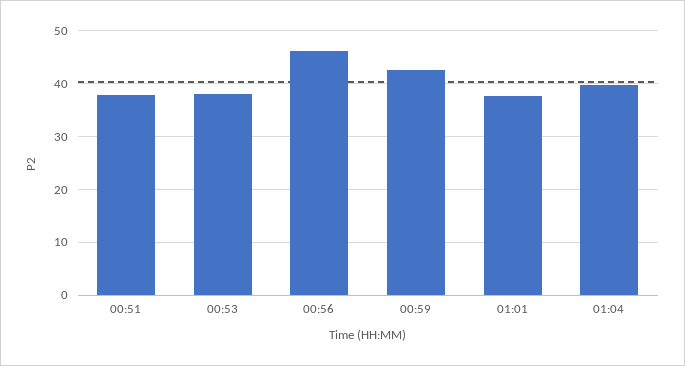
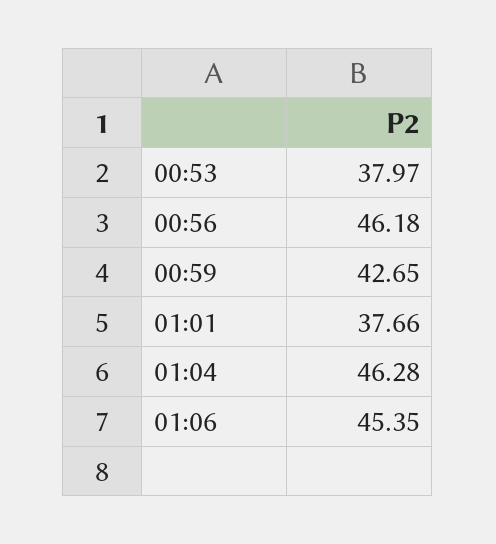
00:51: 38 -> none
01:04: 40 -> 46.28
01:06: none -> 45.35

